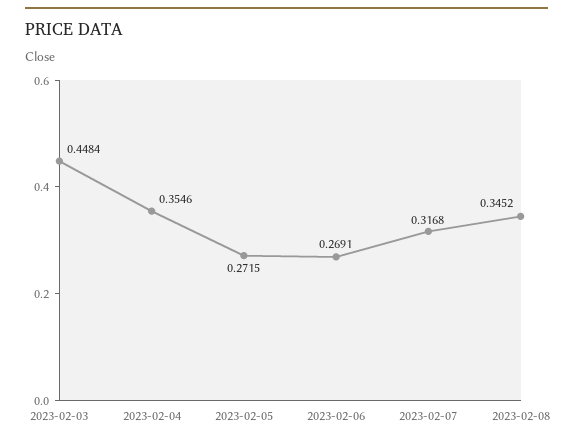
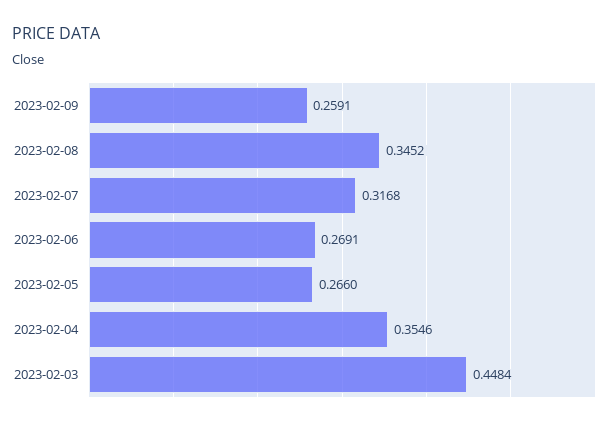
2023-02-05: 0.2715 -> 0.266
2023-02-09: none -> 0.2591

